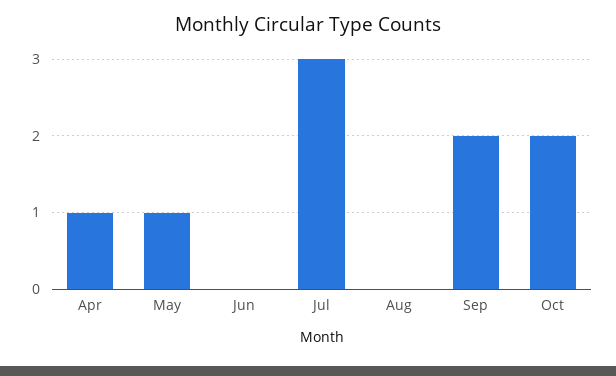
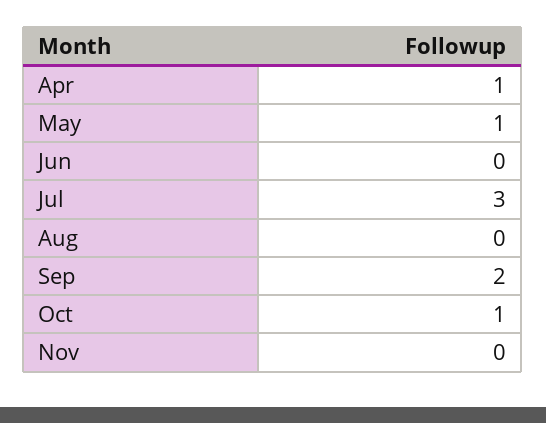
Oct: 2 -> 1
Nov: none -> 0

